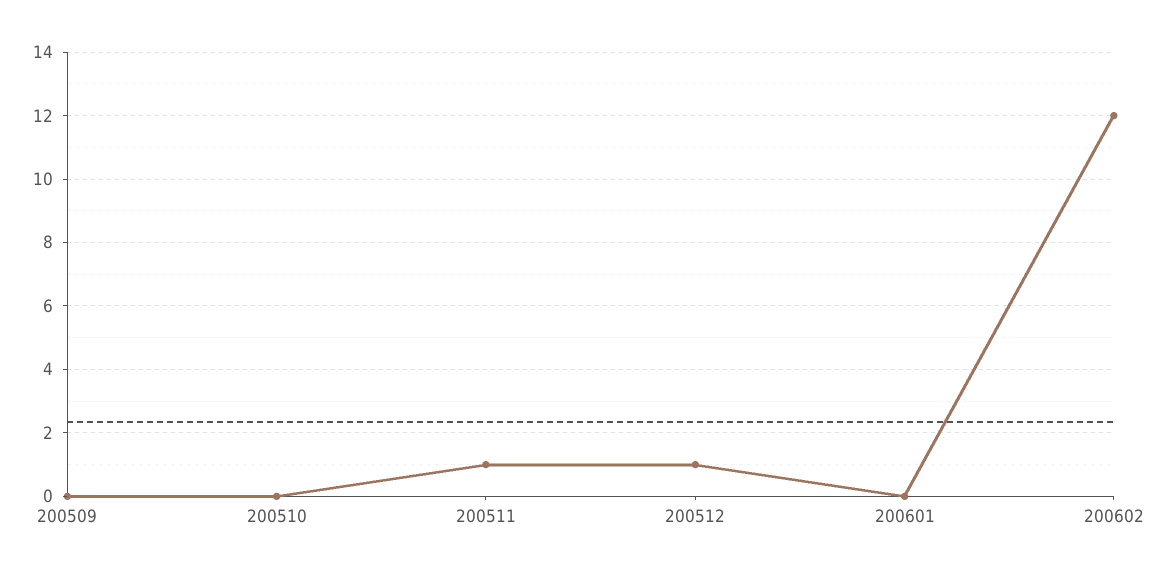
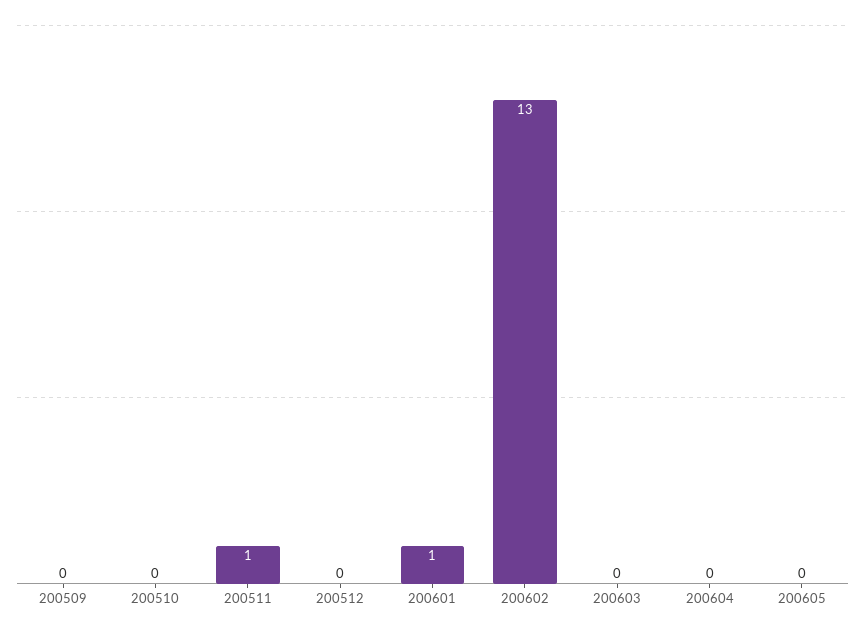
200512: 1 -> 0
200601: 0 -> 1
200602: 12 -> 13
200603: none -> 0
200604: none -> 0
200605: none -> 0

